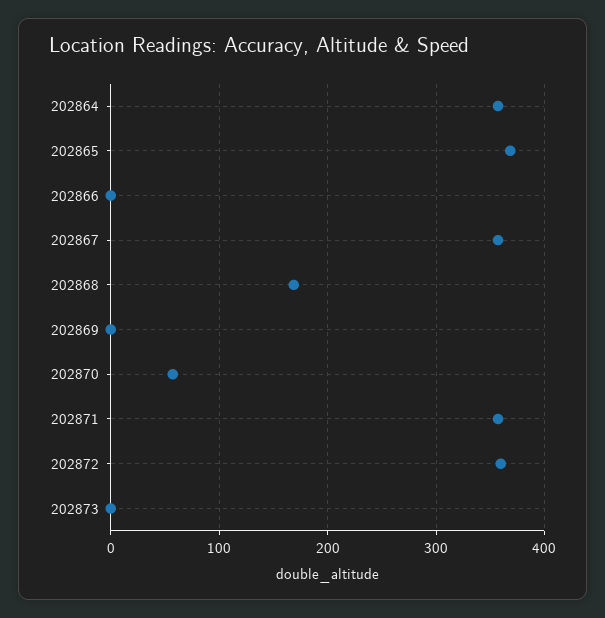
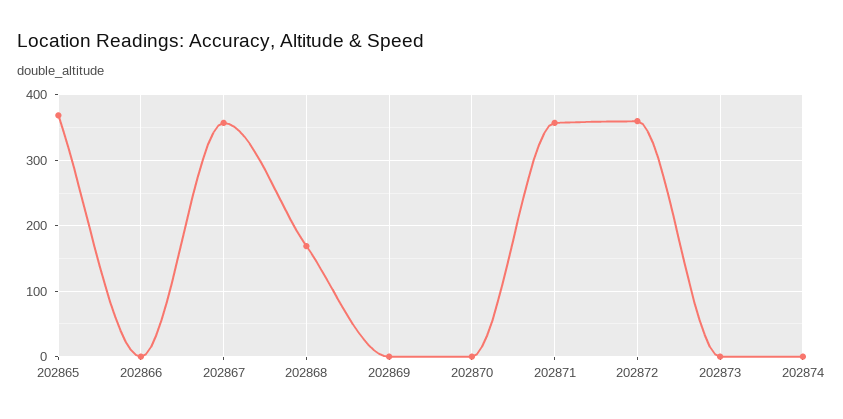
202864: 360 -> none
202870: 60 -> 0
202874: none -> 0

